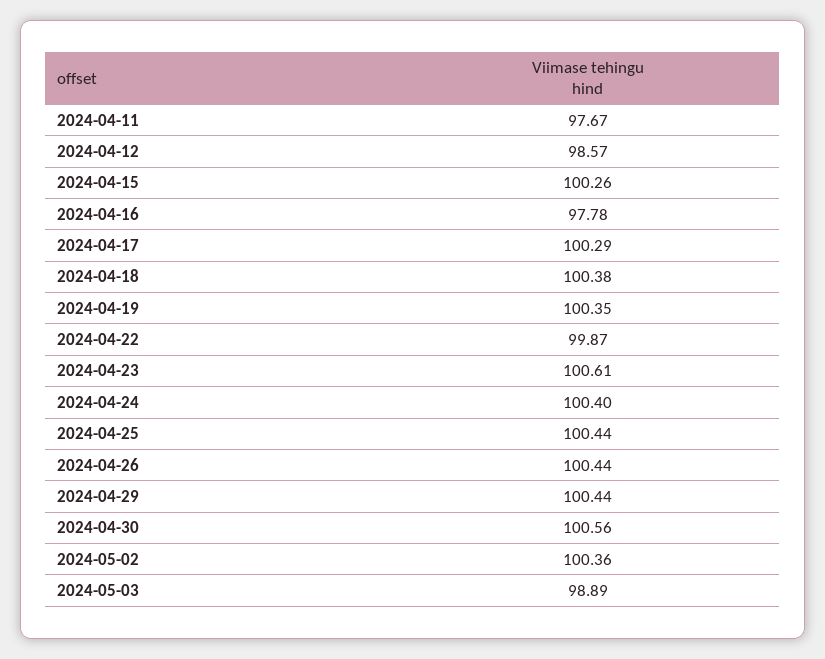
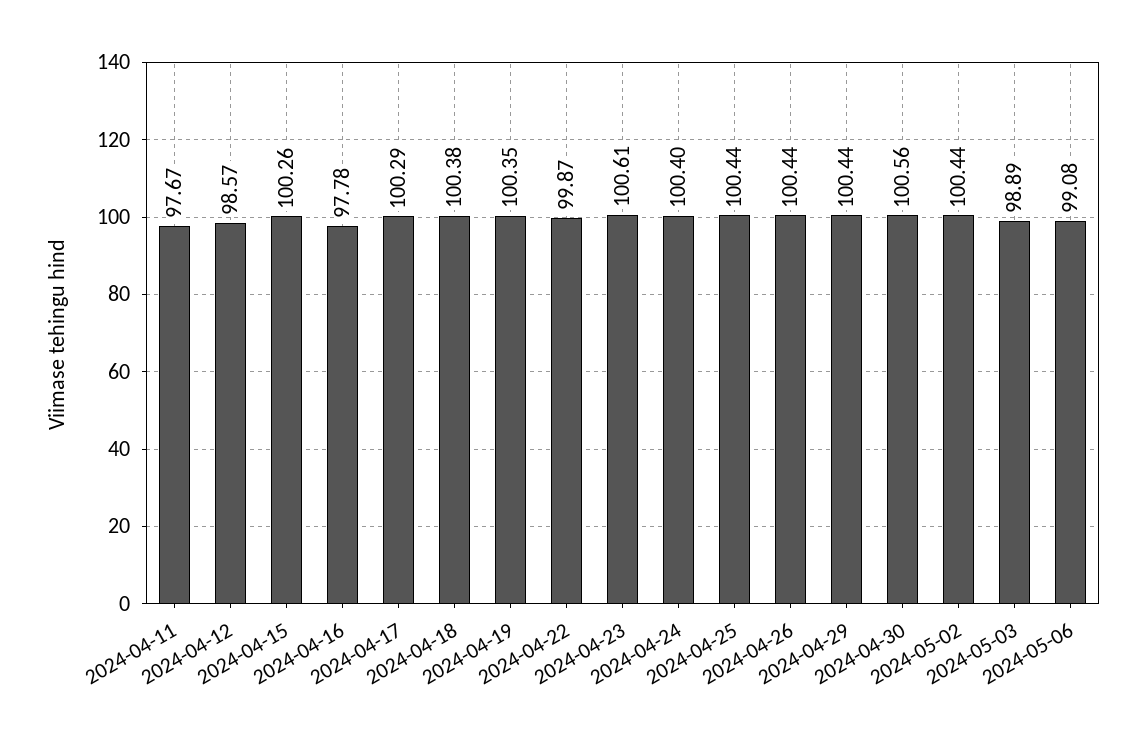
2024-05-02: 100.36 -> 100.44
2024-05-06: none -> 99.08

